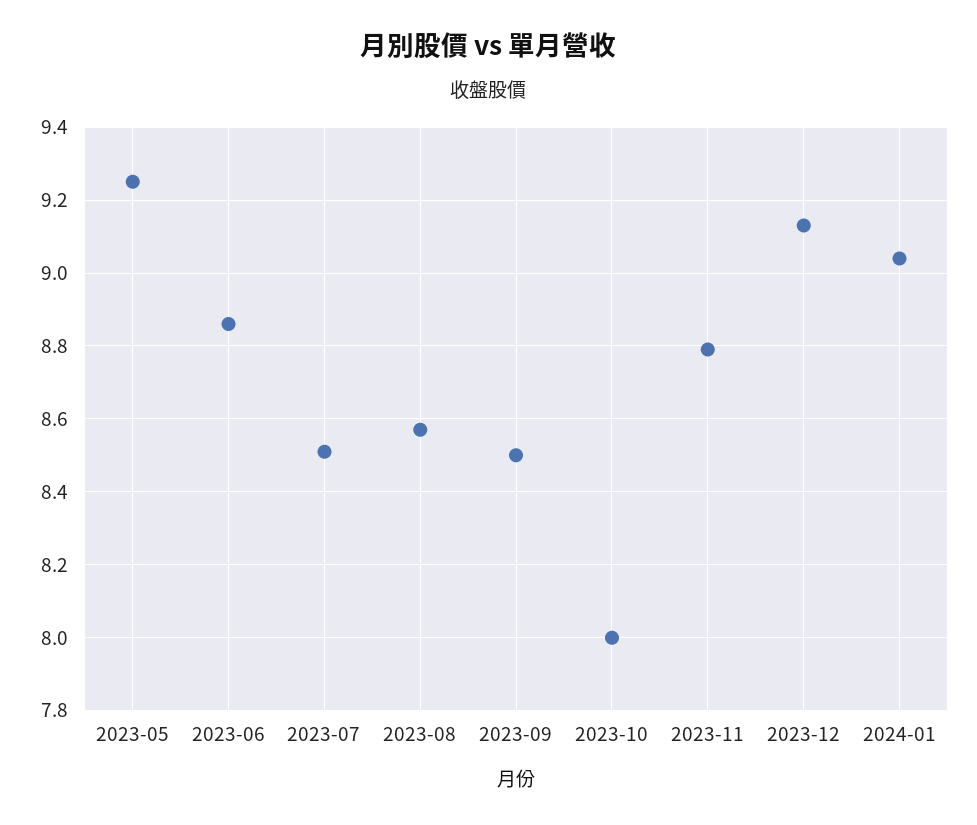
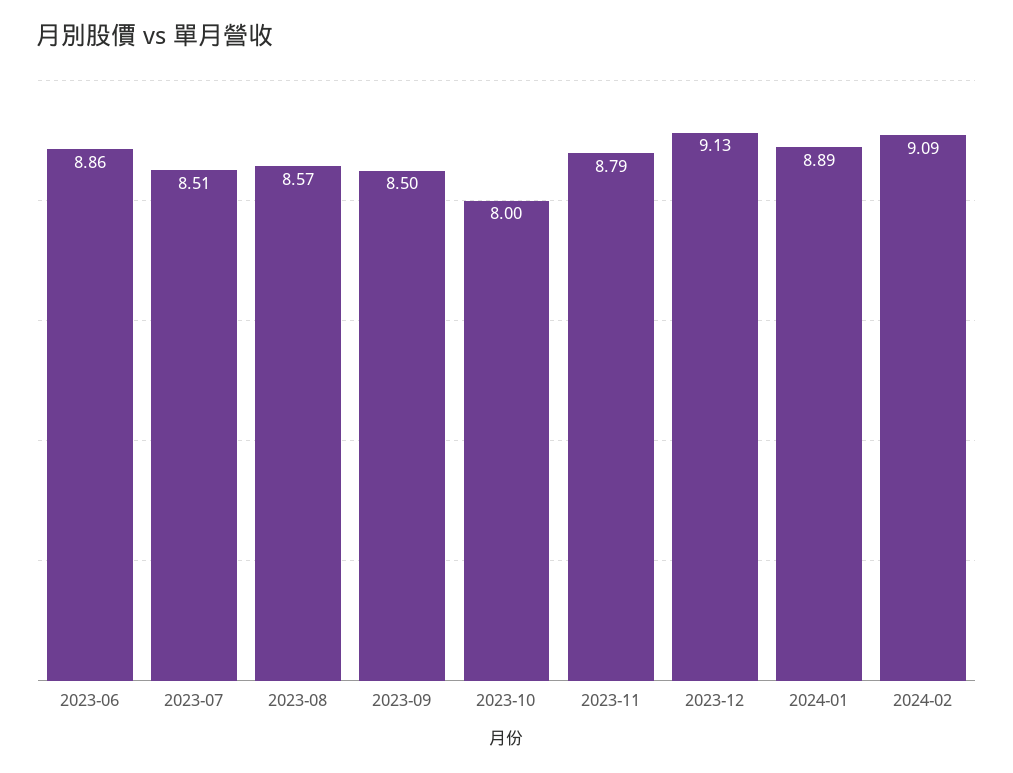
2023-05: 9.25 -> none
2024-01: 9.05 -> 8.89
2024-02: none -> 9.09

